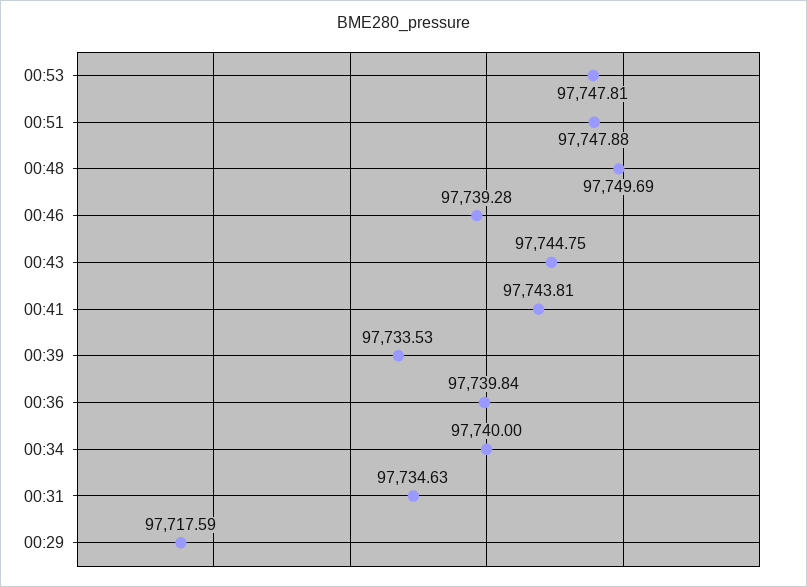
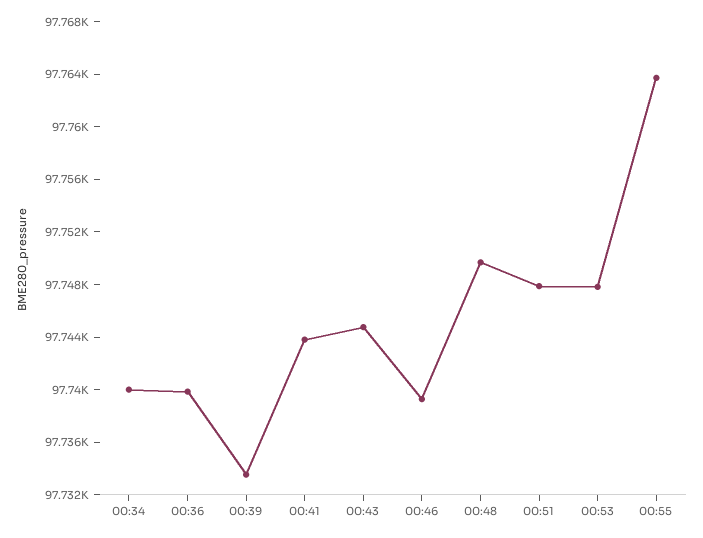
00:31: 97734.63 -> none
00:29: 97717.59 -> none
00:55: none -> 97764

